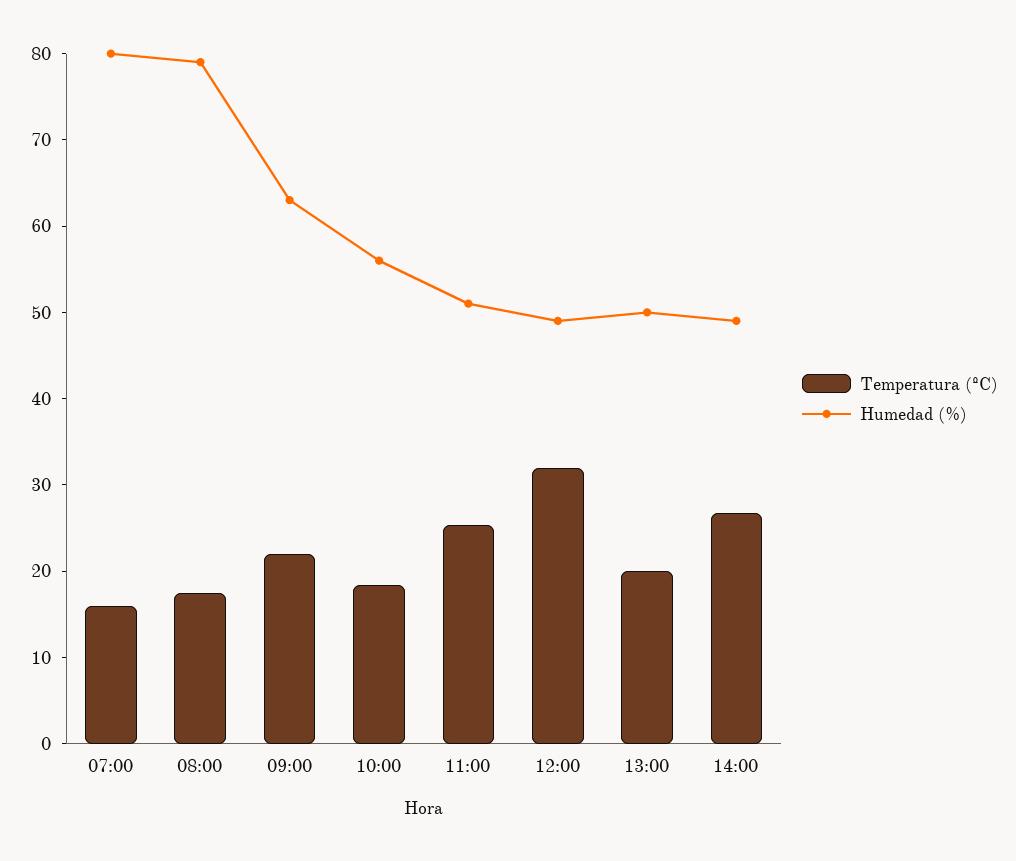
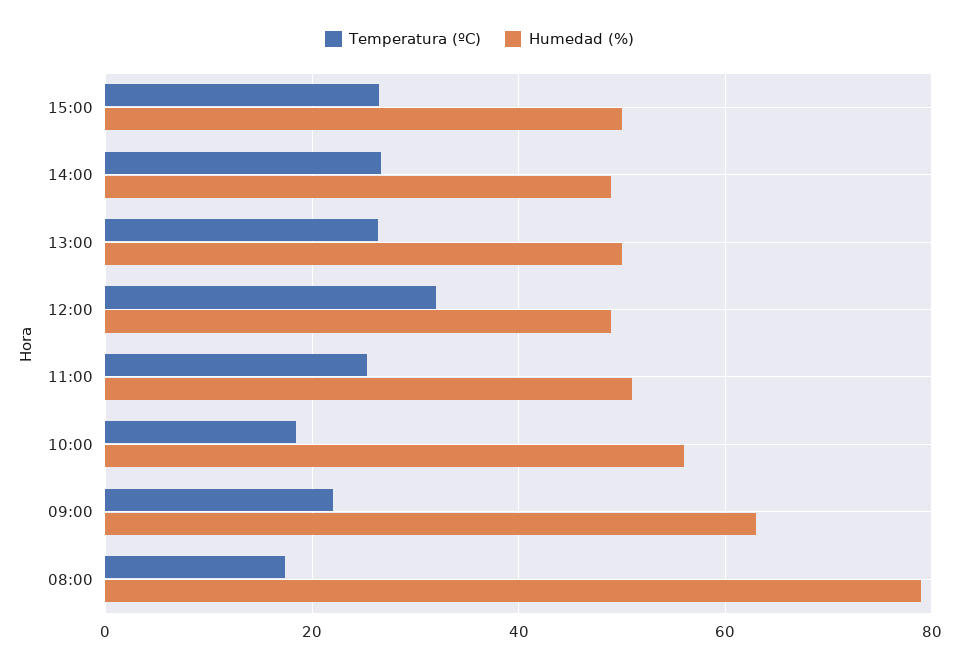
Temperatura (ºC), 07:00: 16 -> none
Humedad (%), 07:00: 80 -> none
Temperatura (ºC), 13:00: 20 -> 26
Temperatura (ºC), 15:00: none -> 26
Humedad (%), 15:00: none -> 50

